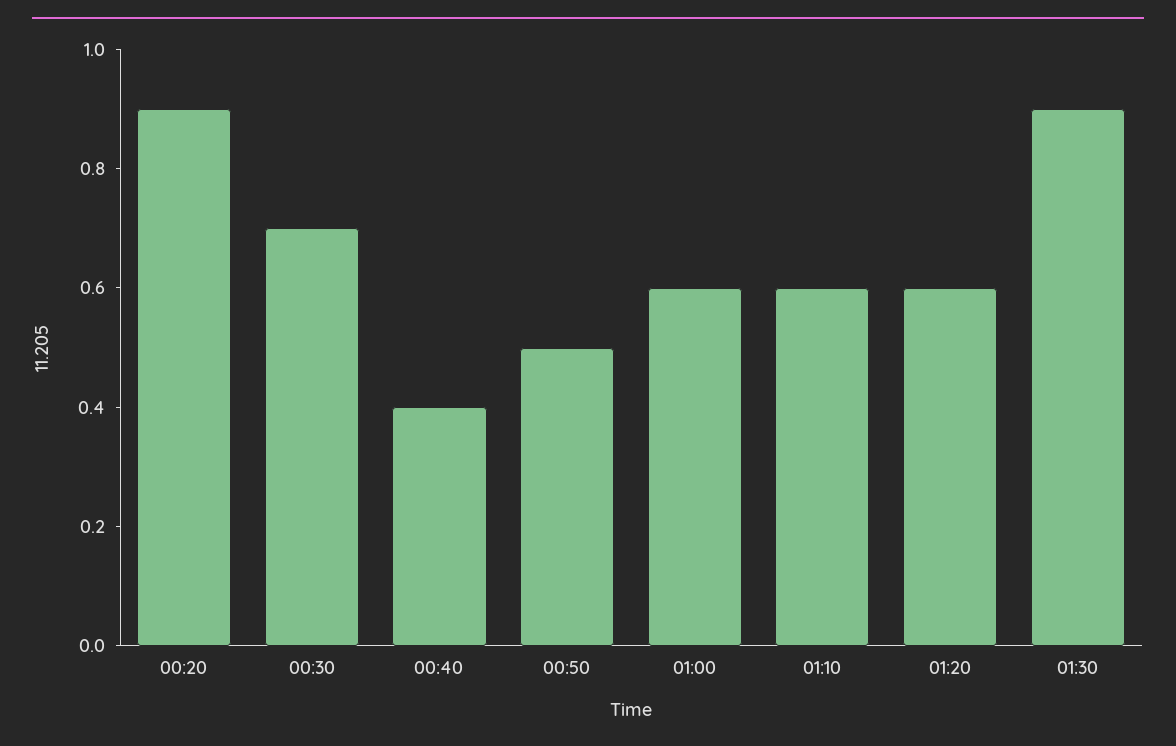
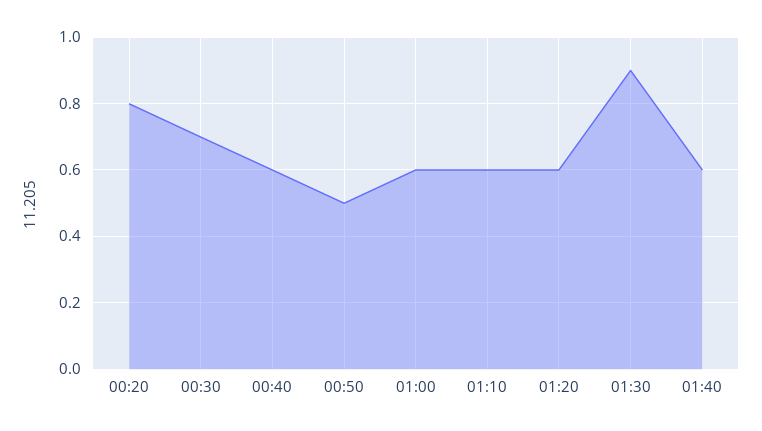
00:20: 0.9 -> 0.8
00:40: 0.4 -> 0.6
01:40: none -> 0.6

